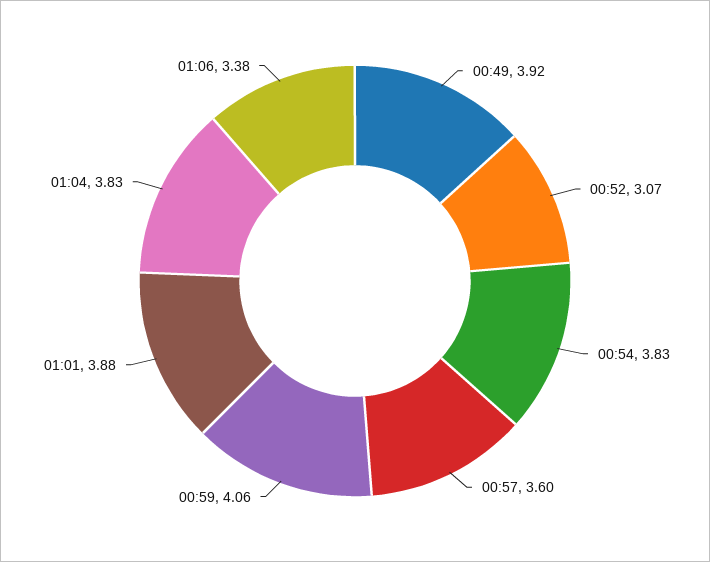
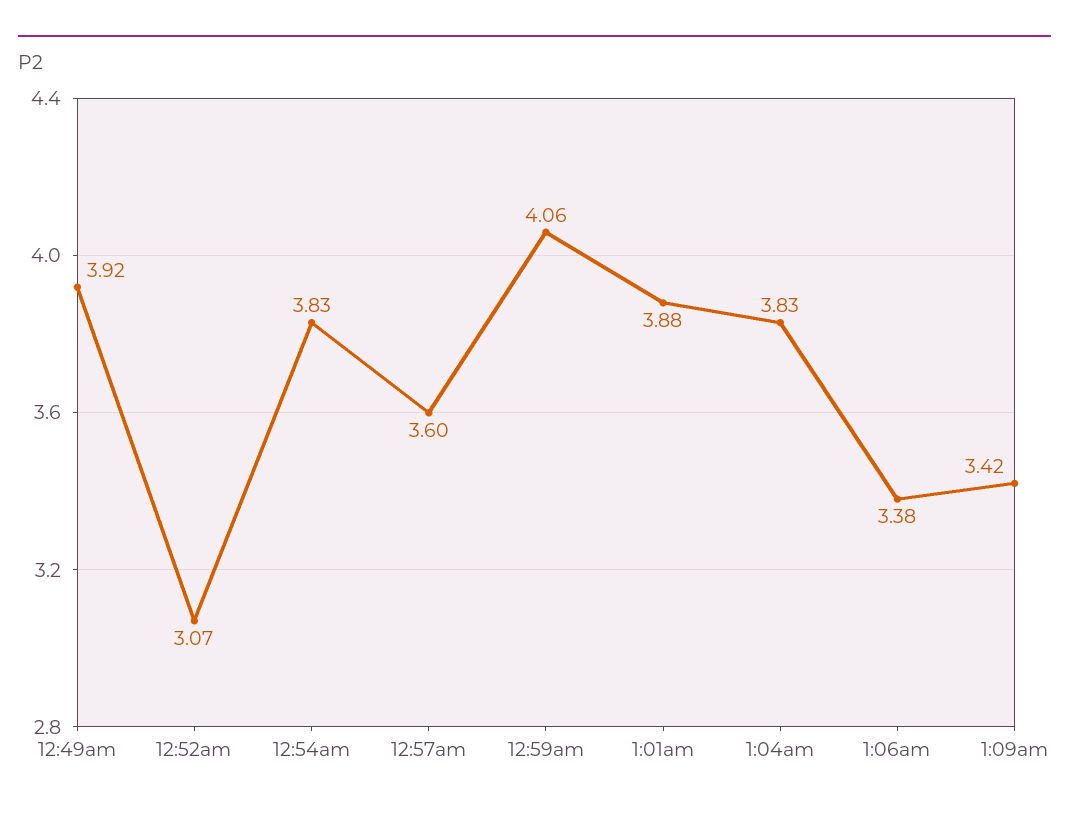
1:09am: none -> 3.42

